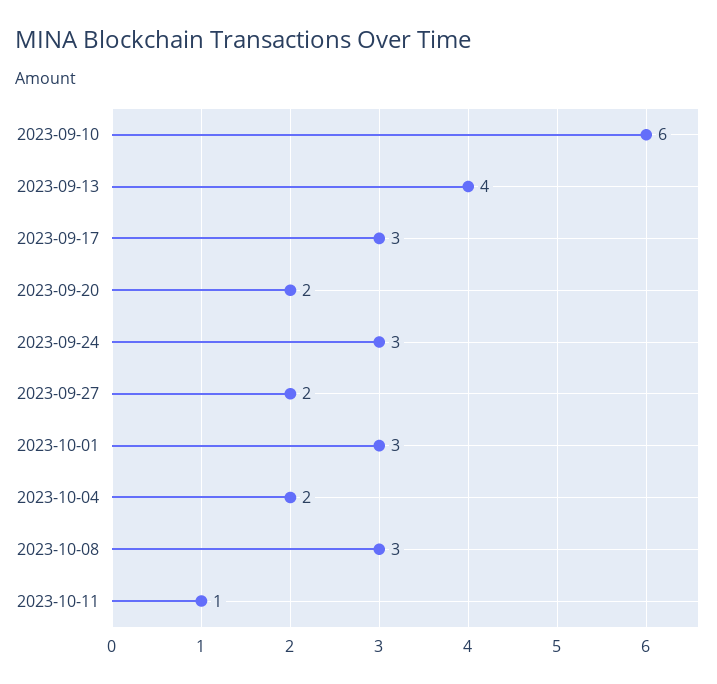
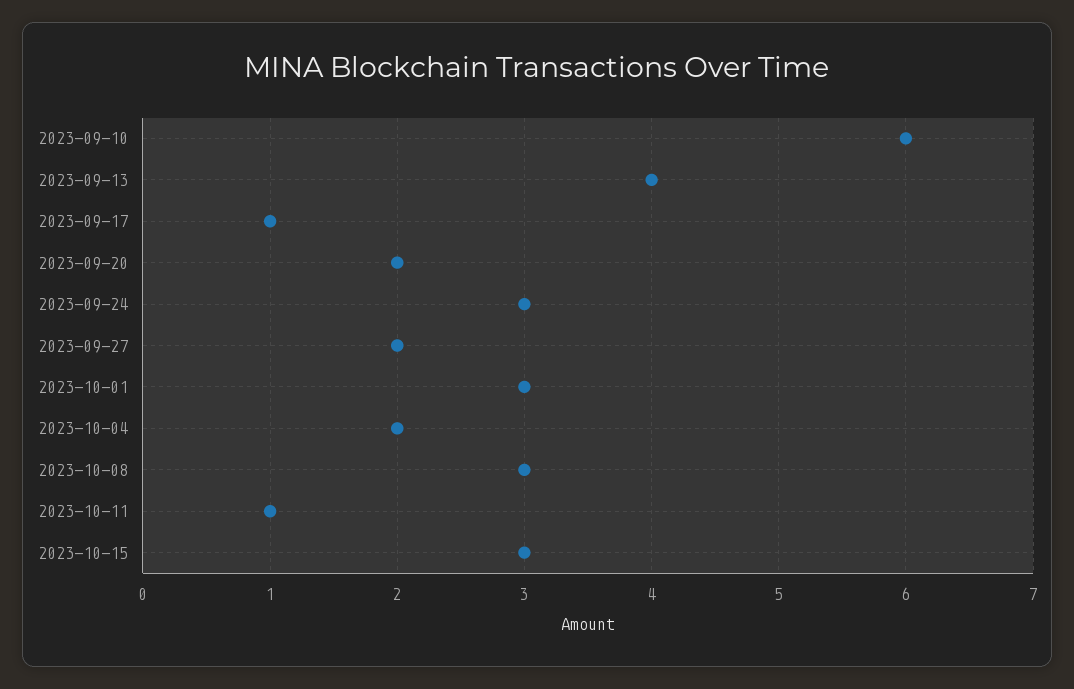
2023-09-17: 3 -> 1
2023-10-15: none -> 3

